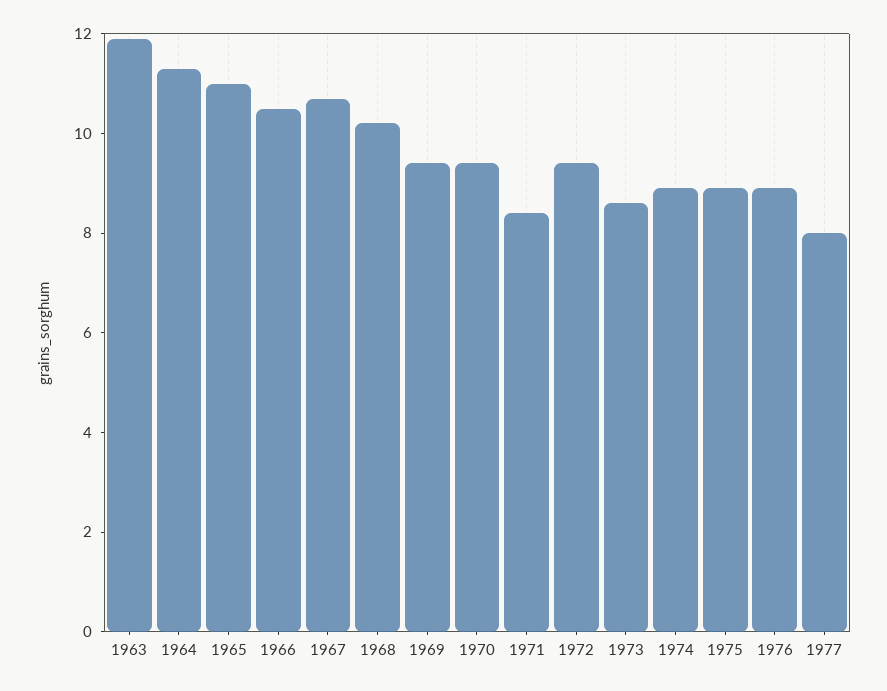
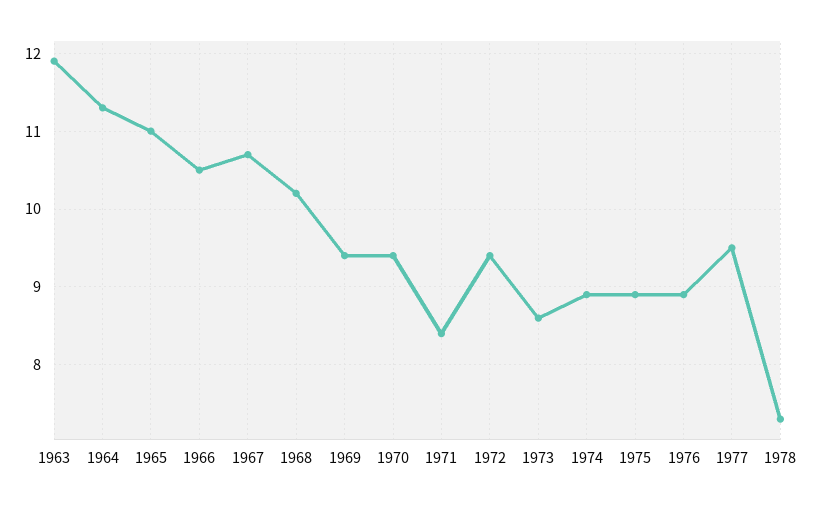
1977: 8 -> 9.5
1978: none -> 7.3

